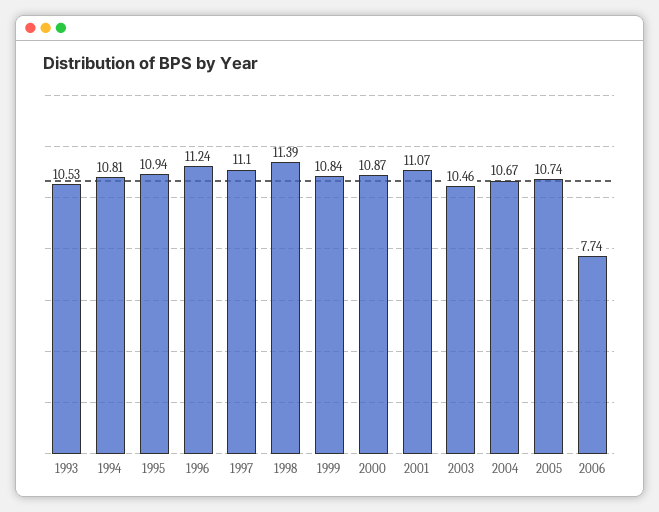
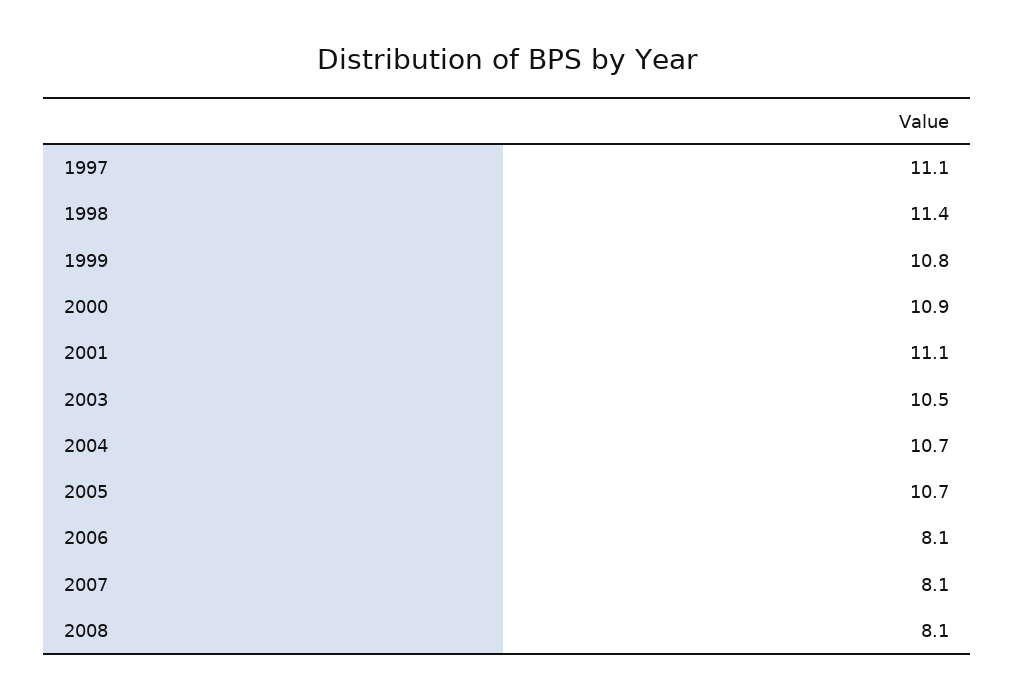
1993: 10.53 -> none
1994: 10.81 -> none
1995: 10.94 -> none
1996: 11.24 -> none
2006: 7.74 -> 8.1
2007: none -> 8.1
2008: none -> 8.1

